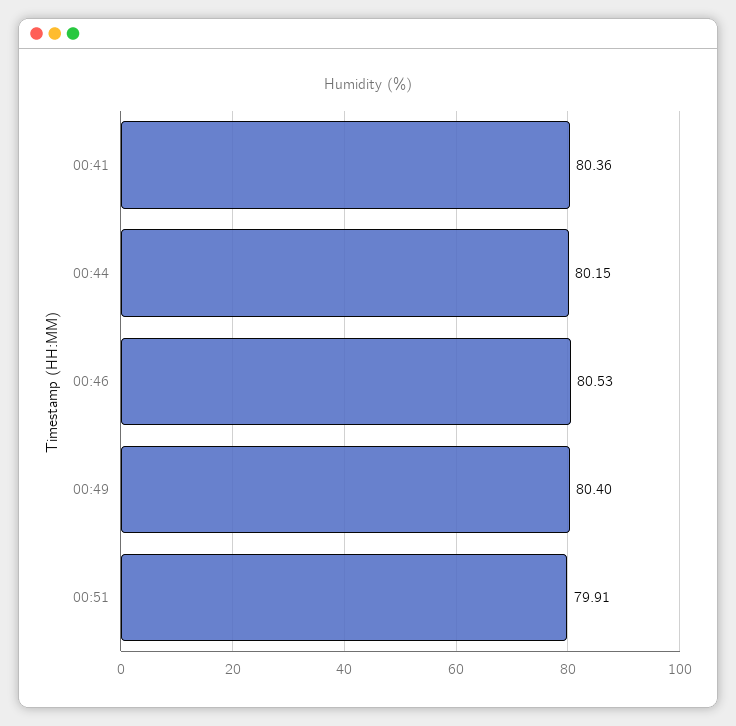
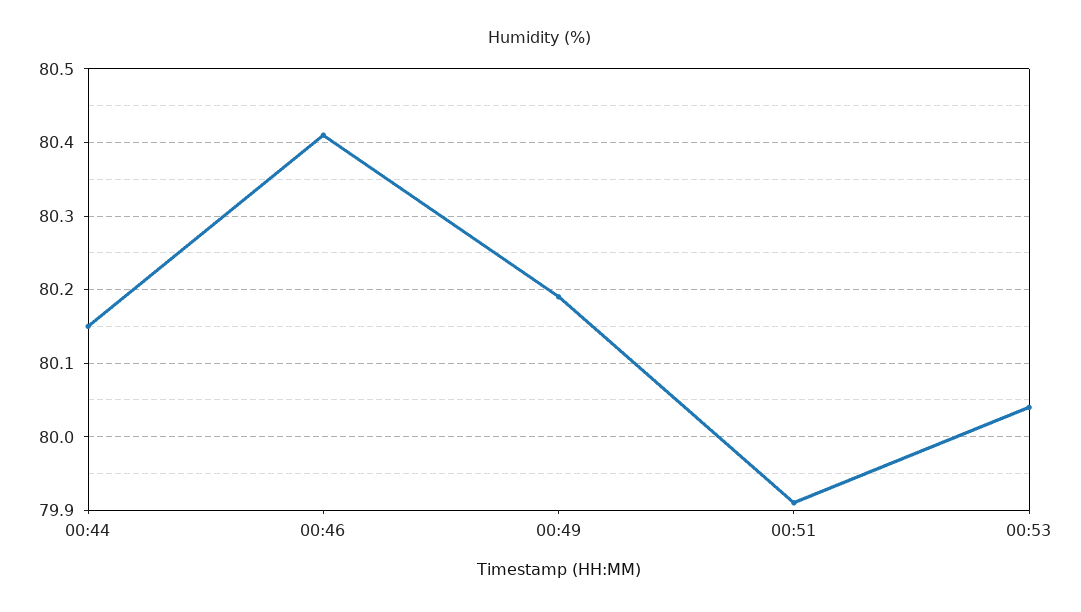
00:41: 80.36 -> none
00:46: 80.53 -> 80.41
00:49: 80.4 -> 80.19
00:53: none -> 80.04

